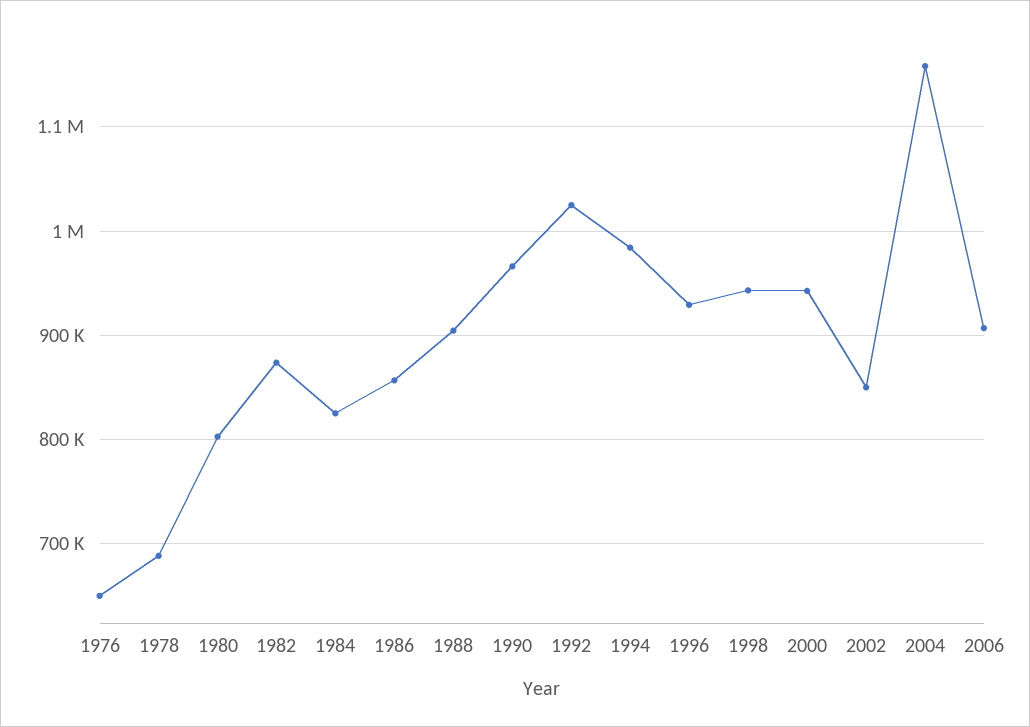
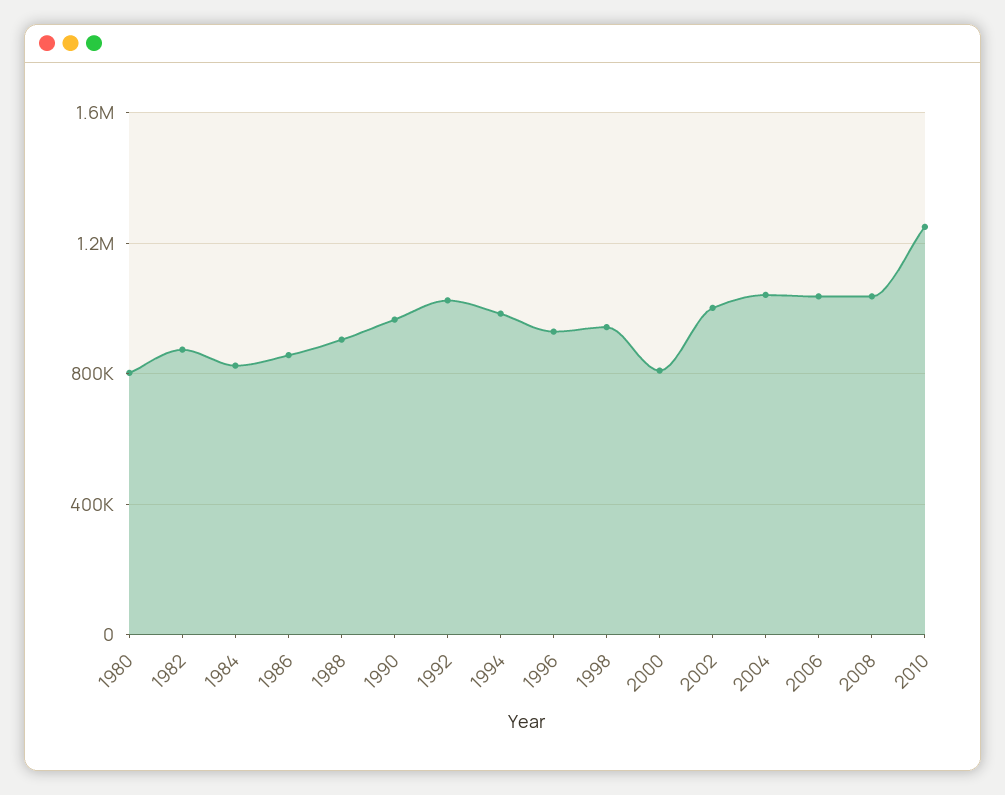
1976: 650000 -> none
1978: 690000 -> none
2000: 940000 -> 800000
2002: 850000 -> 1000000
2004: 1160000 -> 1050000
2006: 910000 -> 1050000
2008: none -> 1050000
2010: none -> 1250000

